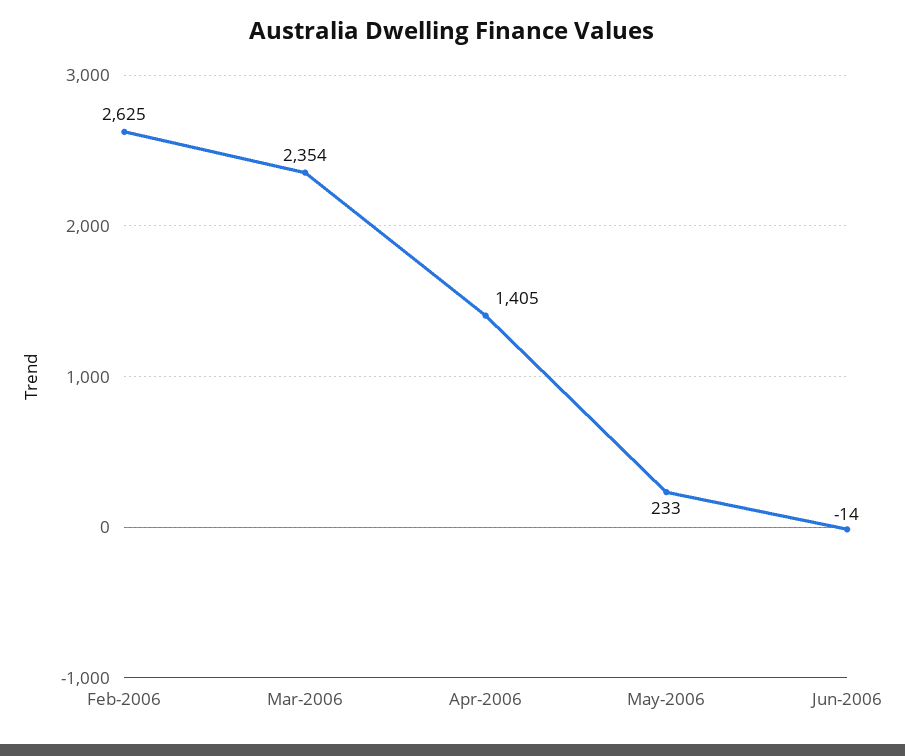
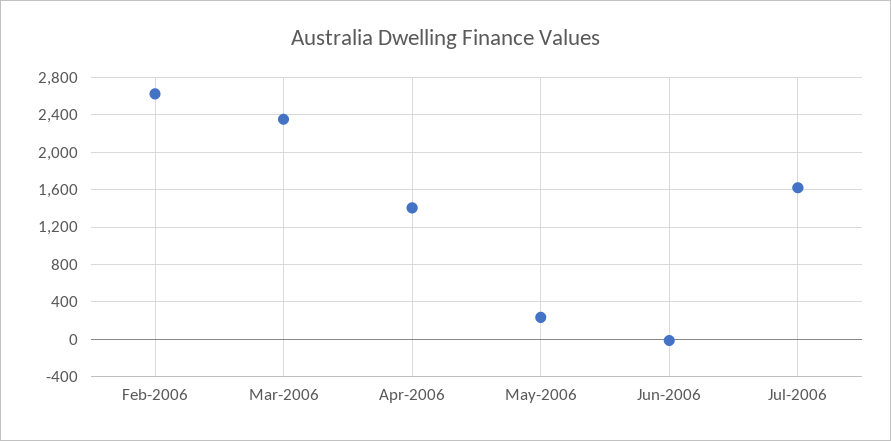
Jul-2006: none -> 1600

